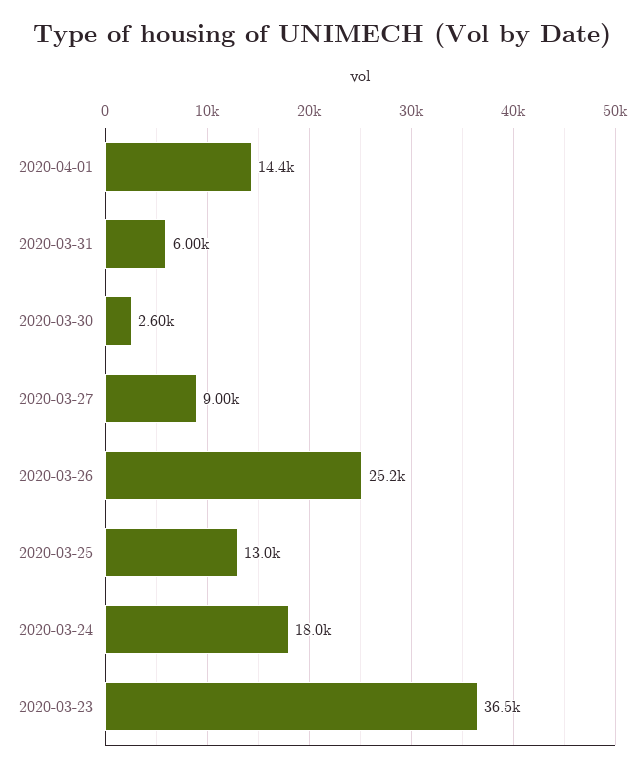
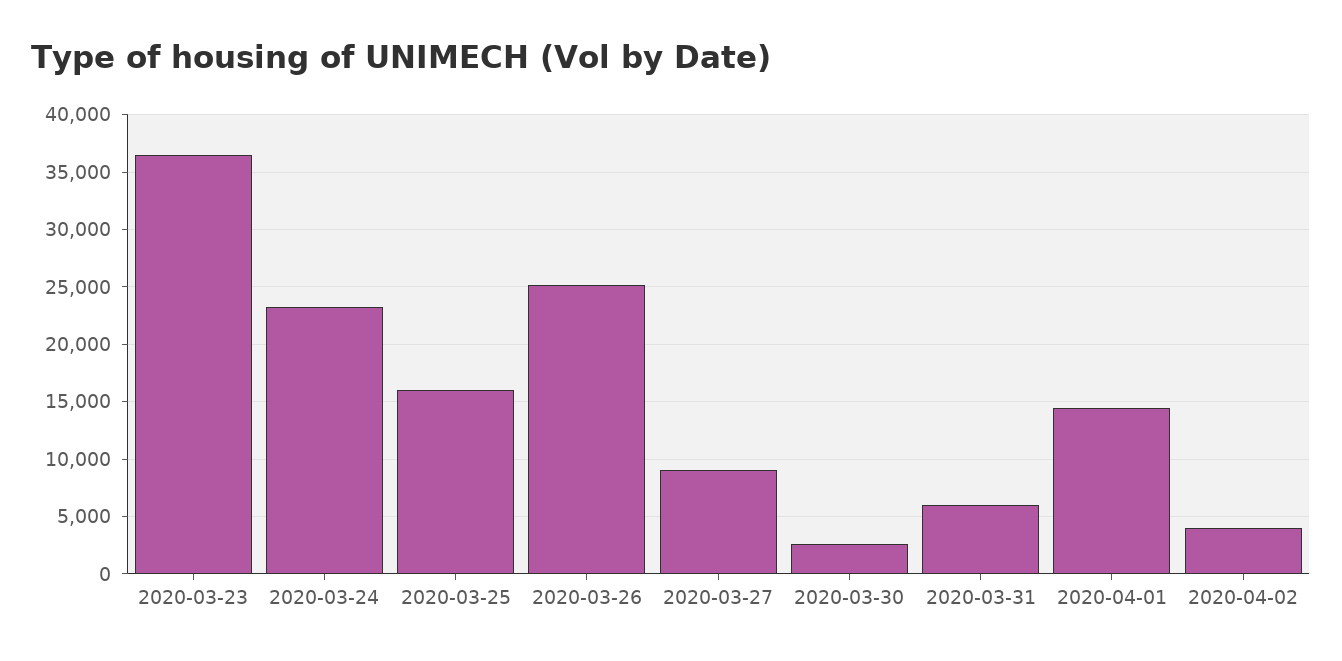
2020-03-25: 13000 -> 16000
2020-03-24: 18000 -> 23000
2020-04-02: none -> 4000

